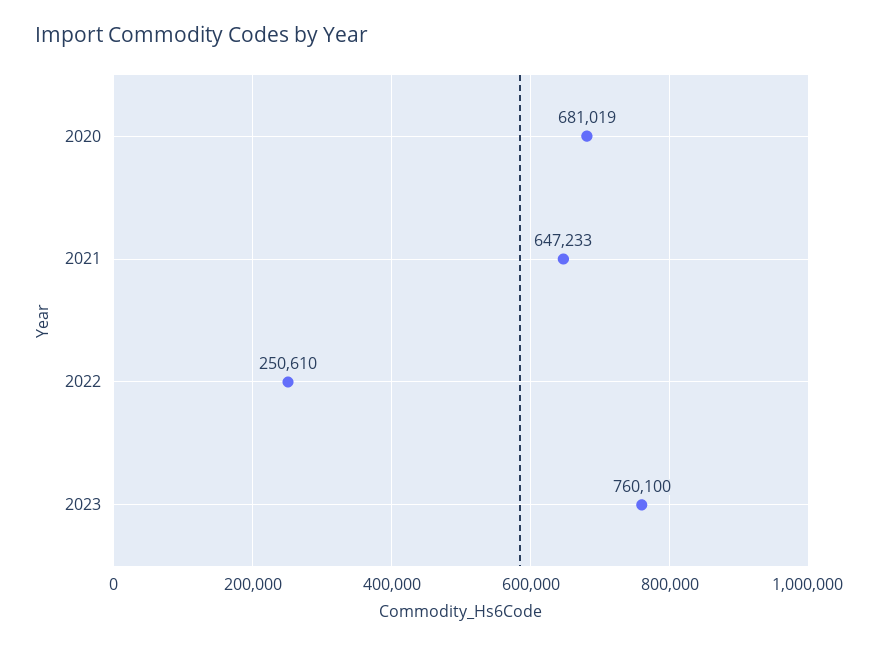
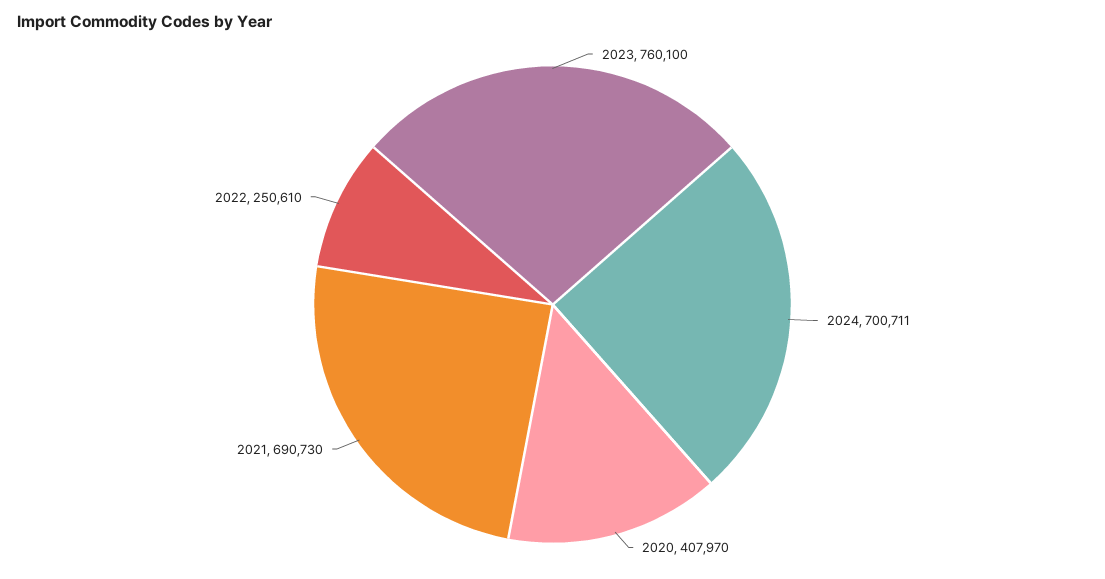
2020: 681019 -> 407970
2021: 647233 -> 690730
2024: none -> 700711

